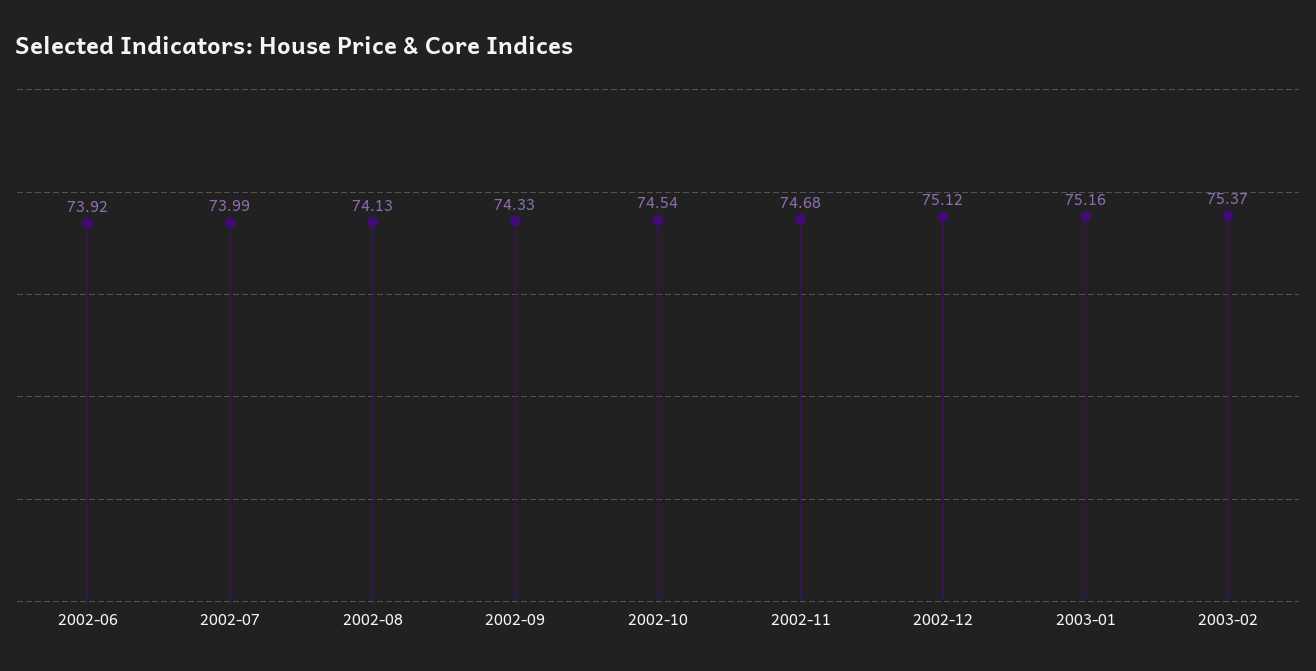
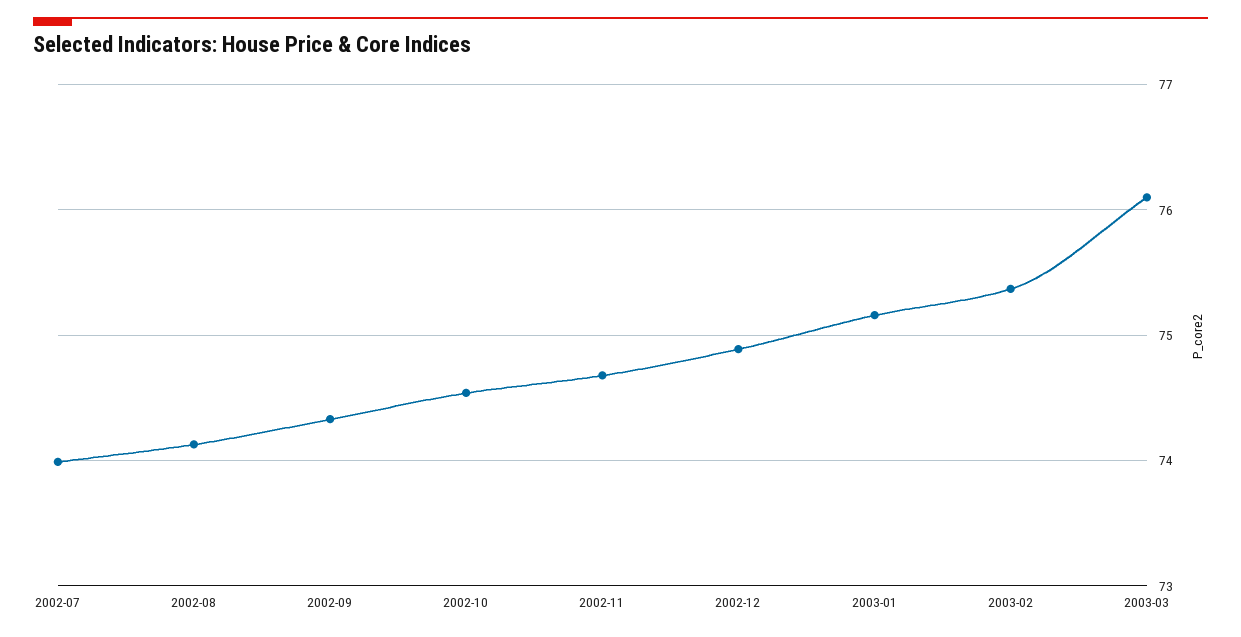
2002-06: 73.92 -> none
2002-12: 75.12 -> 74.9
2003-03: none -> 76.1

